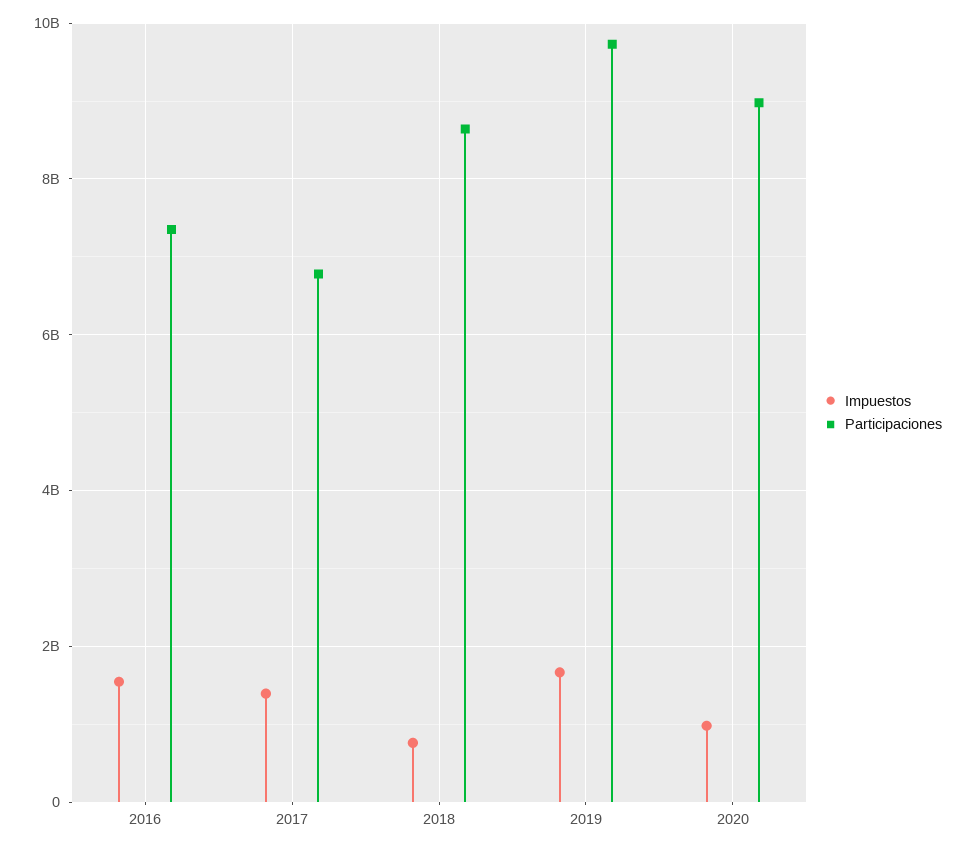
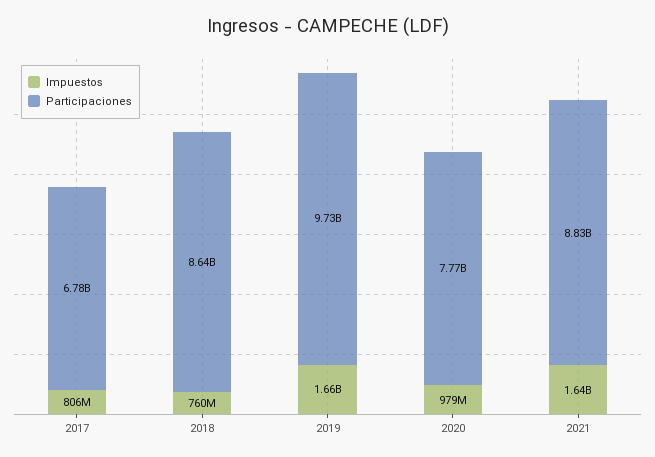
Impuestos, 2016: 1600000000 -> none
Participaciones, 2016: 7400000000 -> none
Impuestos, 2017: 1400000000 -> 806000000
Participaciones, 2020: 9000000000 -> 7770000000
Impuestos, 2021: none -> 1640000000
Participaciones, 2021: none -> 8830000000

